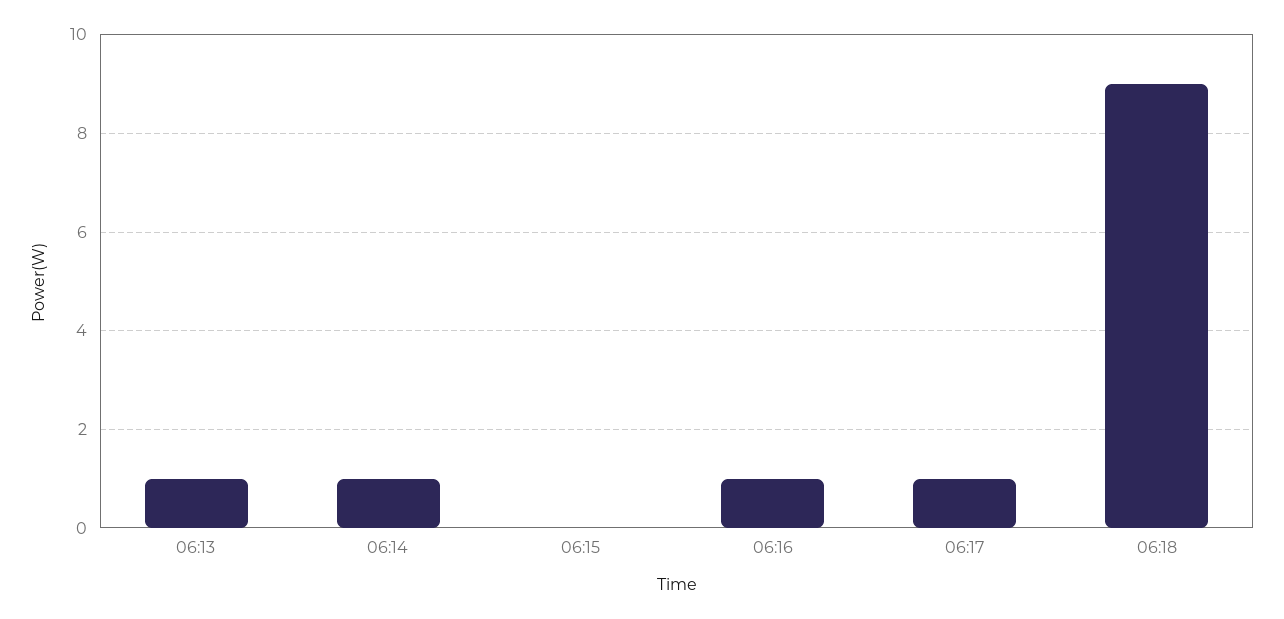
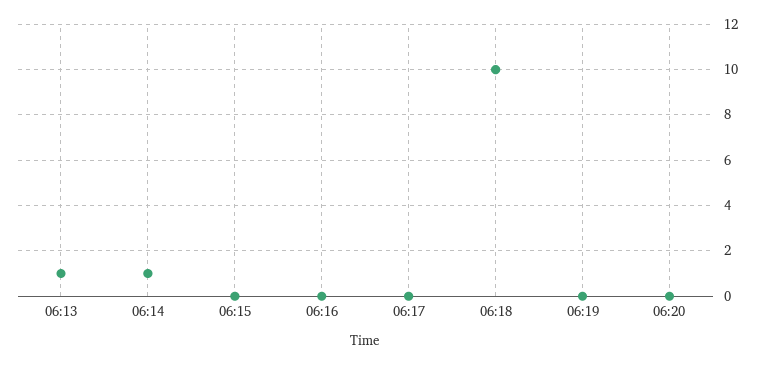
06:16: 1 -> 0
06:17: 1 -> 0
06:18: 9 -> 10
06:19: none -> 0
06:20: none -> 0

